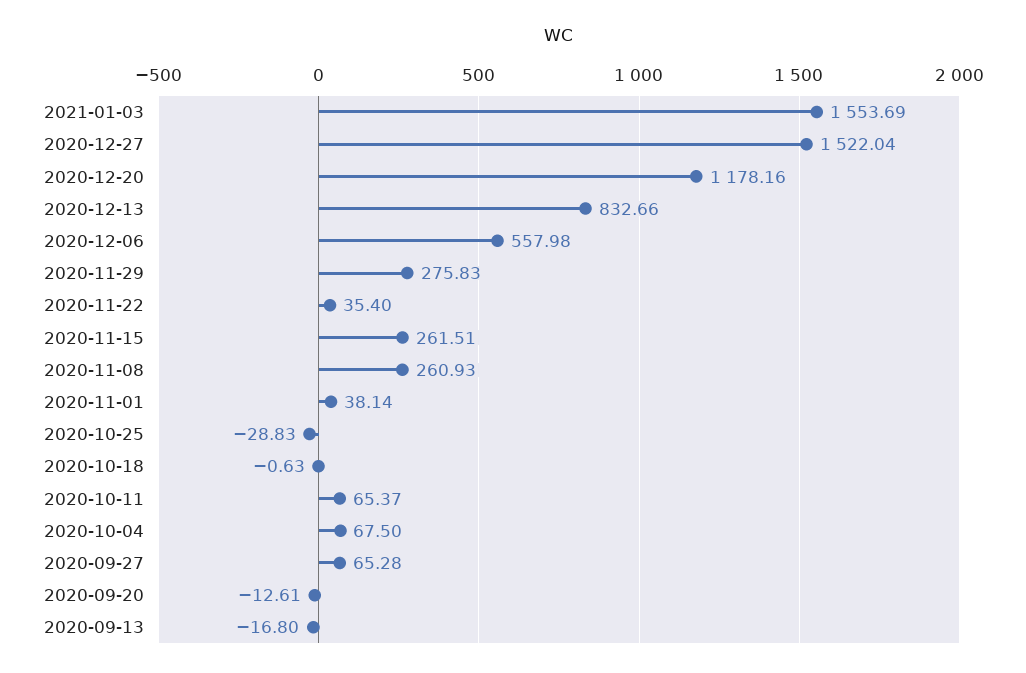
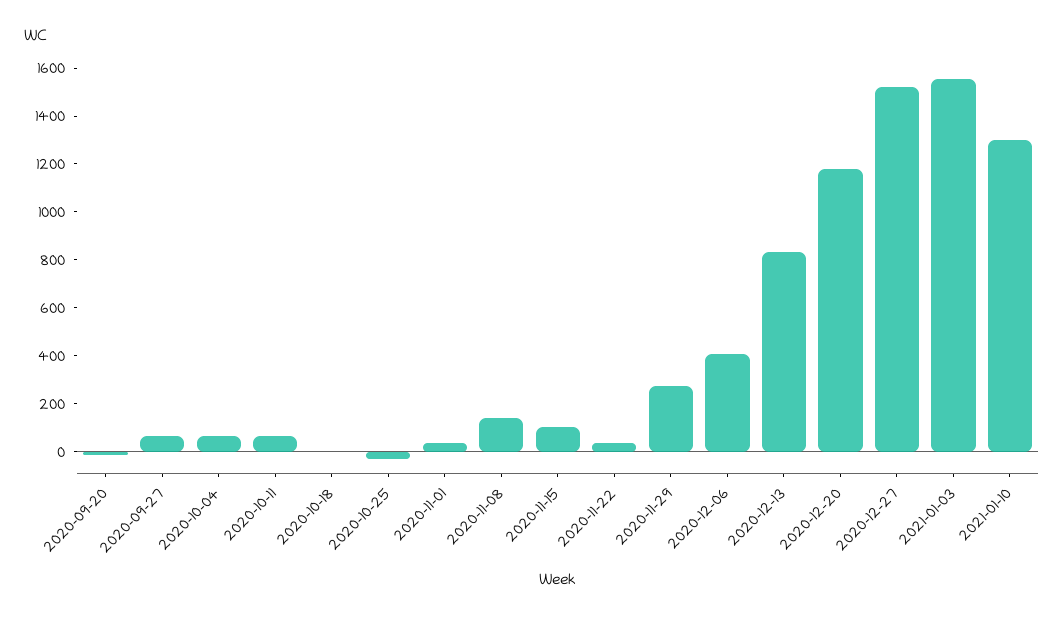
2020-12-06: 557.98 -> 400
2020-11-15: 261.51 -> 100
2020-11-08: 260.93 -> 150
2020-09-13: -16.8 -> none
2021-01-10: none -> 1300

